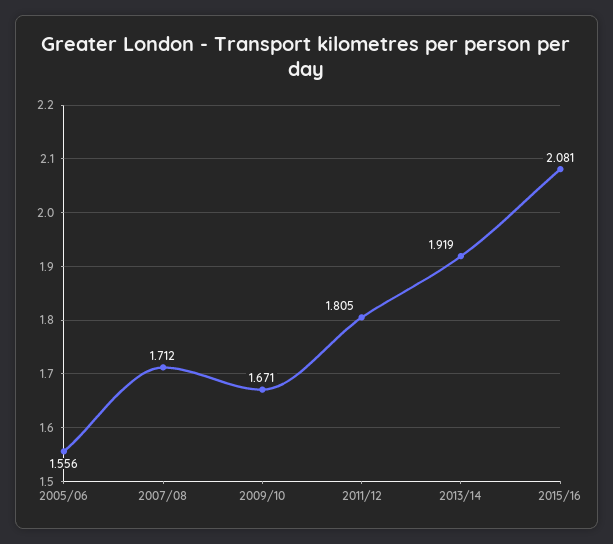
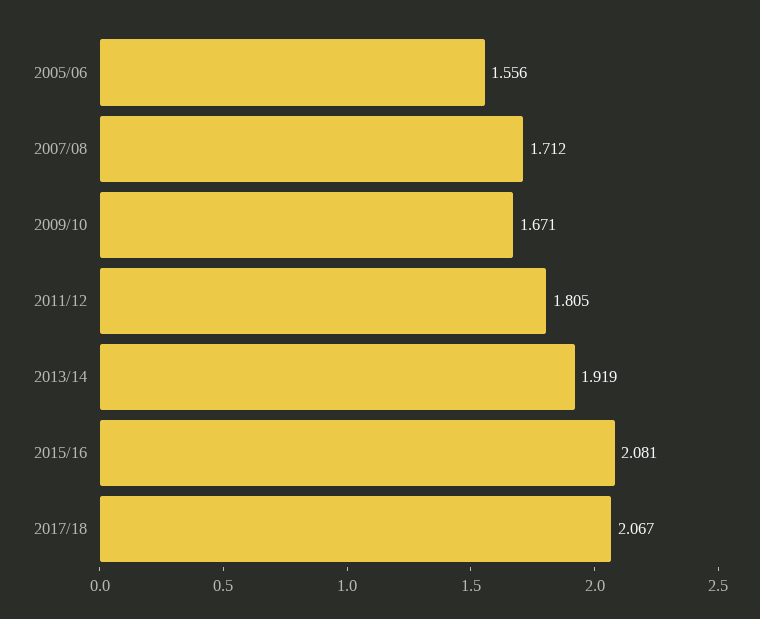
2017/18: none -> 2.067

